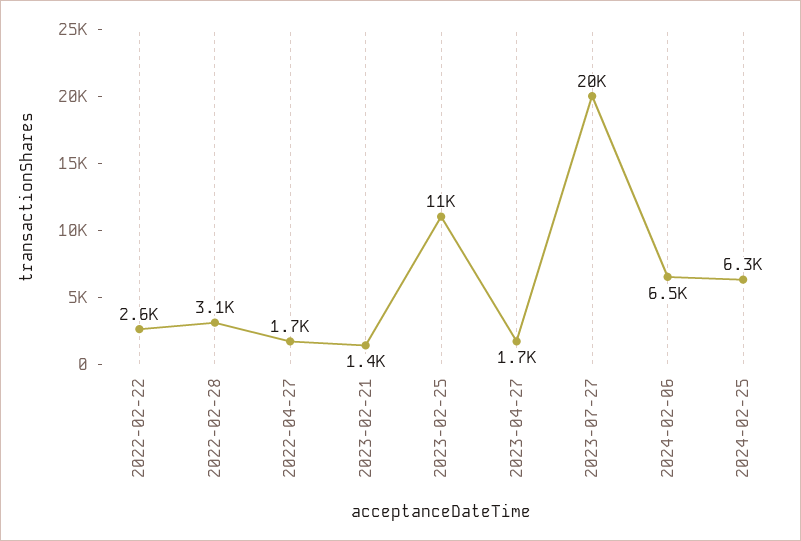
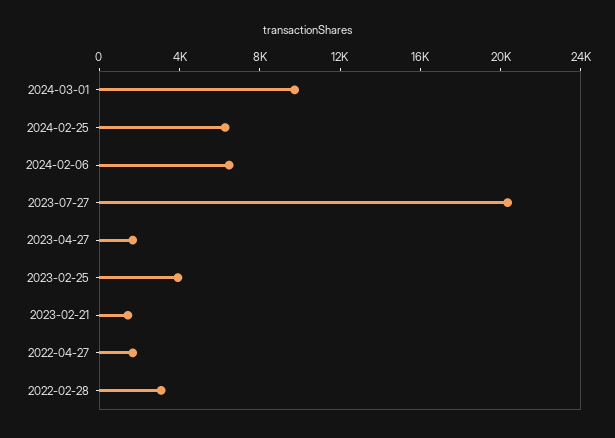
2022-02-22: 2600 -> none
2023-02-25: 11000 -> 4000
2024-03-01: none -> 10000

